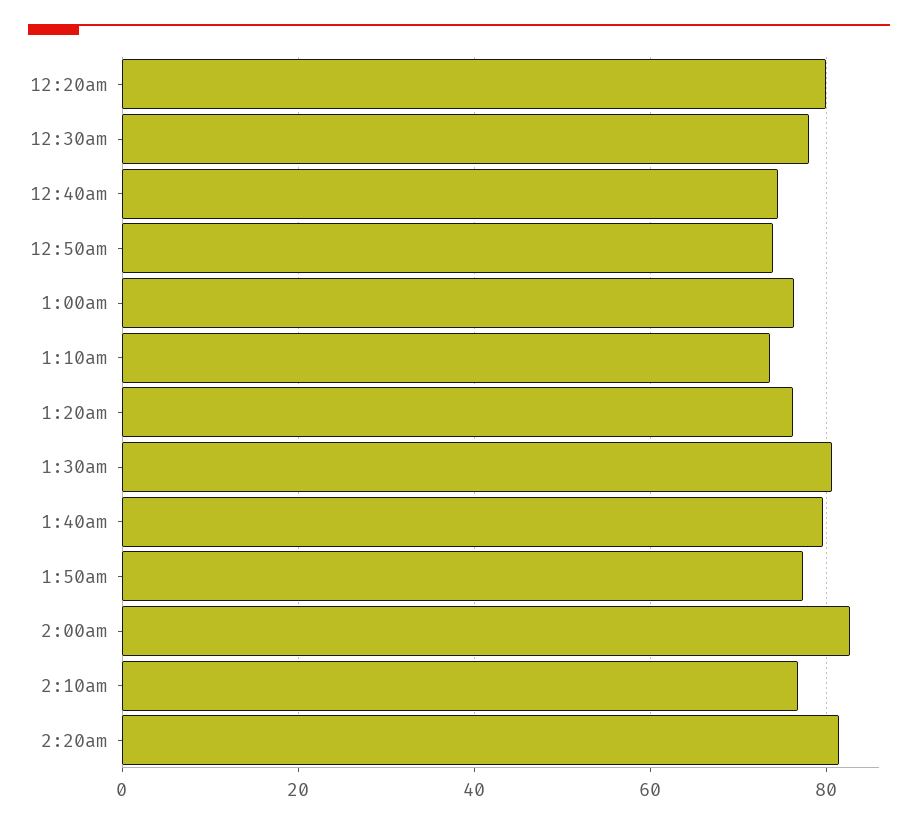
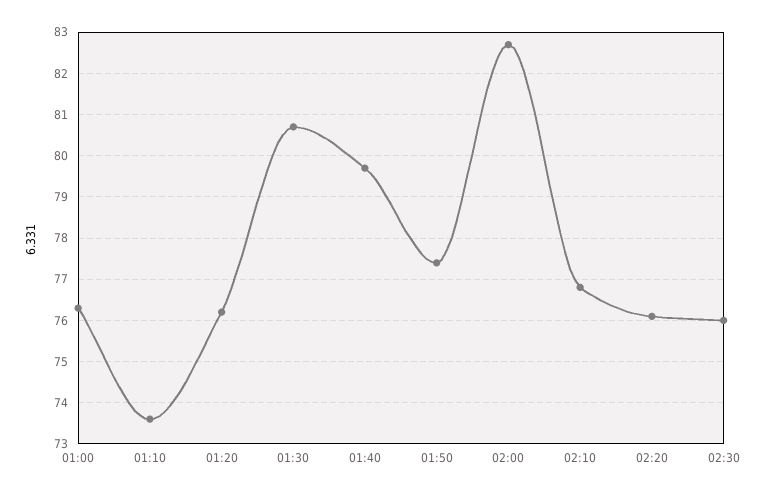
12:20am: 80 -> none
12:30am: 78 -> none
12:40am: 74 -> none
12:50am: 74 -> none
2:20am: 82 -> 76
02:30: none -> 76

